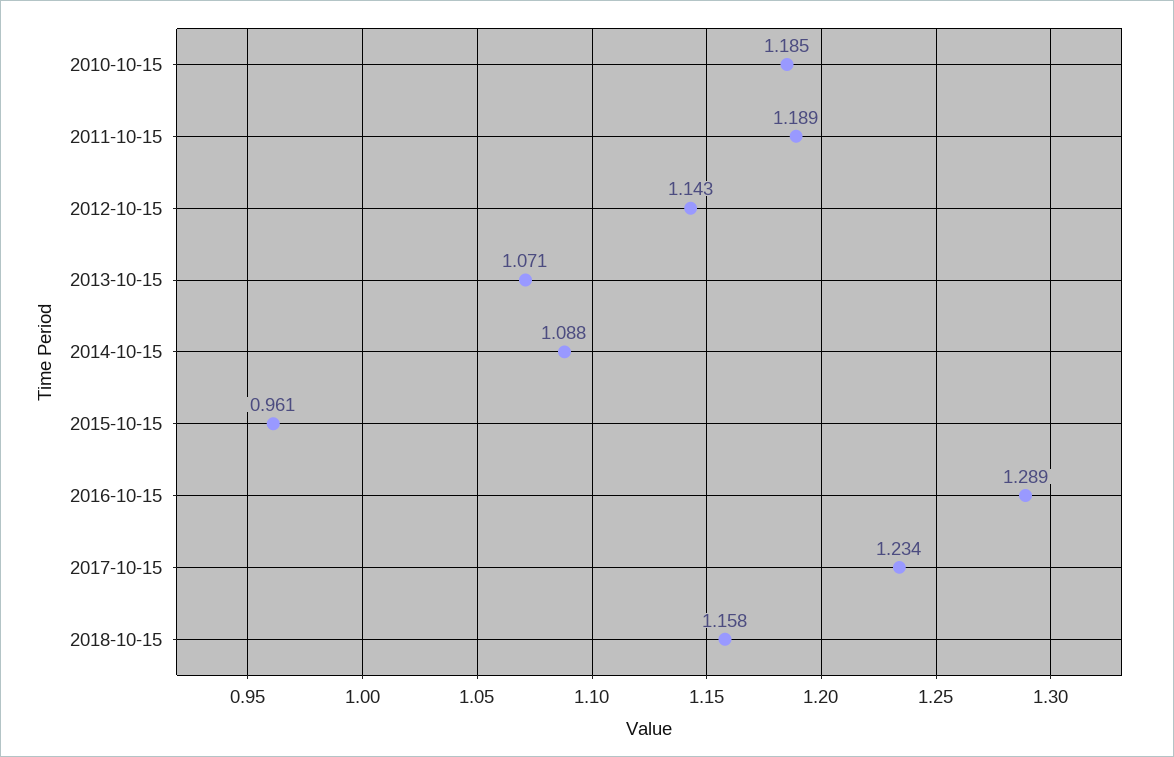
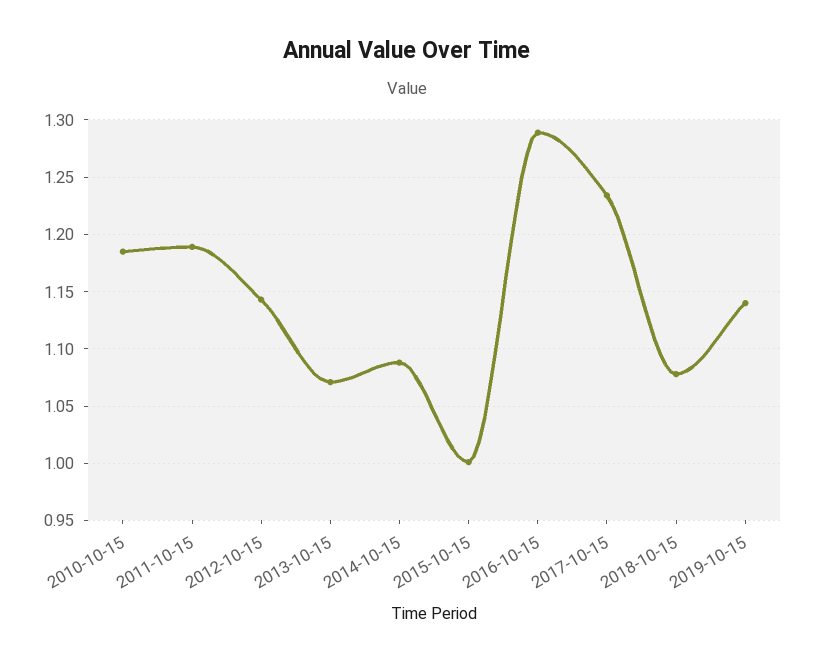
2015-10-15: 0.961 -> 1
2018-10-15: 1.158 -> 1.08
2019-10-15: none -> 1.14

